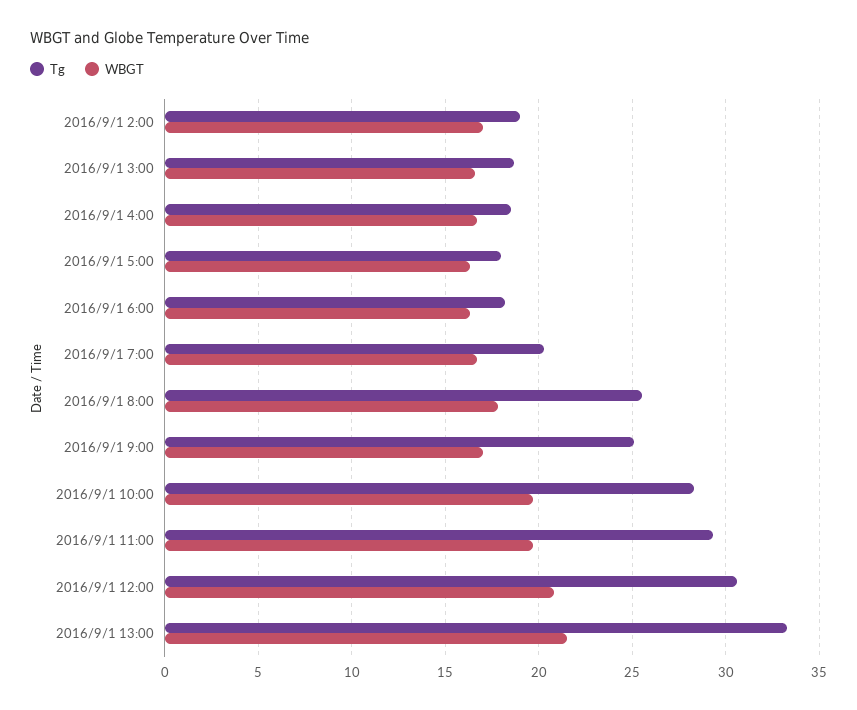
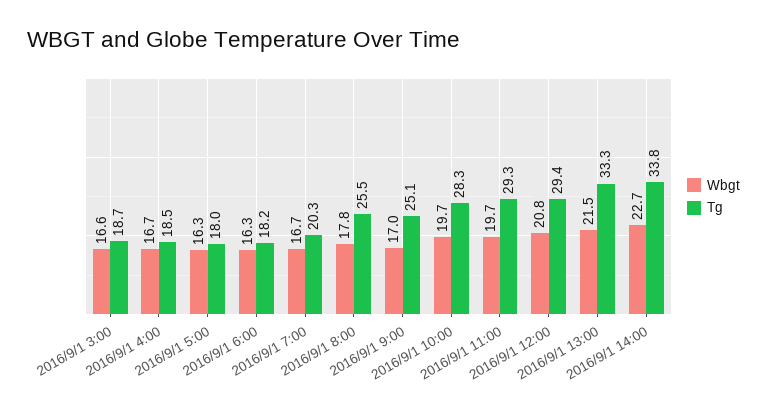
Tg, 2016/9/1 2:00: 19 -> none
WBGT, 2016/9/1 2:00: 17 -> none
Tg, 2016/9/1 12:00: 30.5 -> 29.4
WBGT, 2016/9/1 14:00: none -> 22.7
Tg, 2016/9/1 14:00: none -> 33.8

